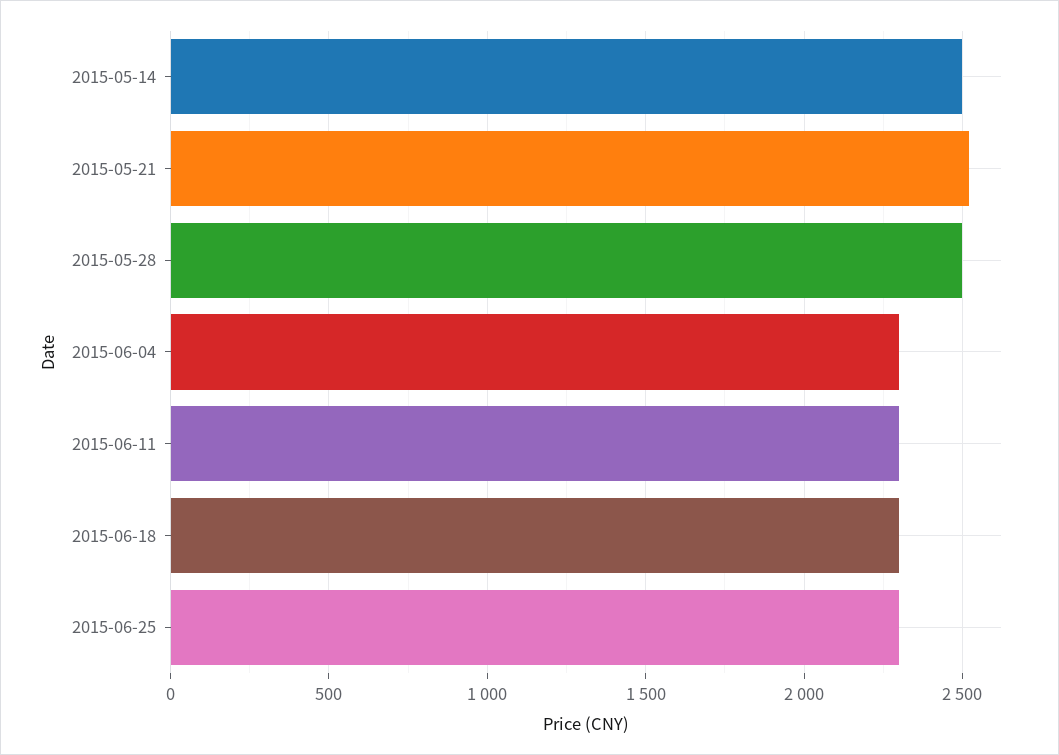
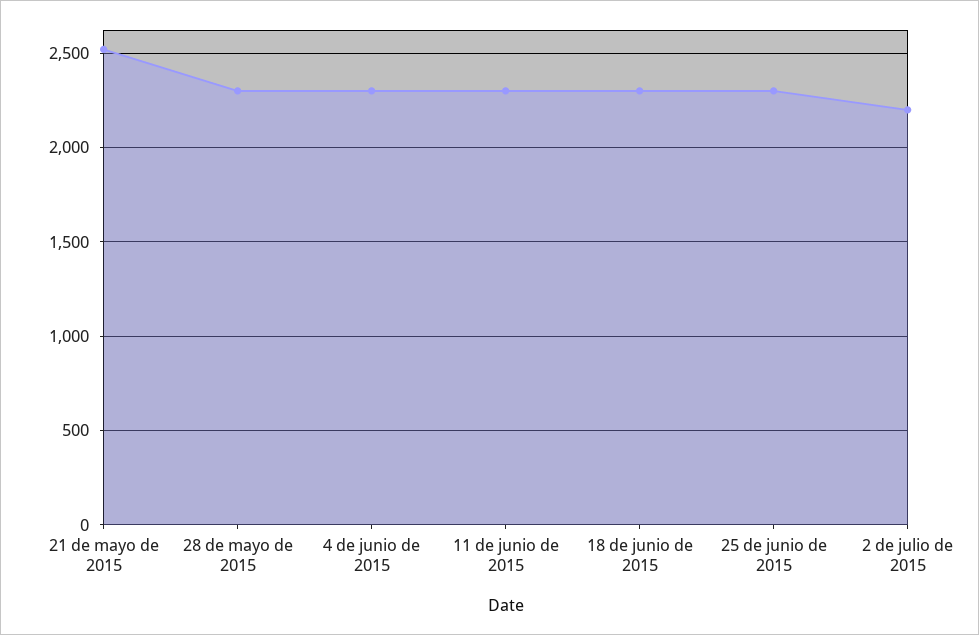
2015-05-14: 2500 -> none
2015-05-28: 2500 -> 2300
2 de julio de 2015: none -> 2200

